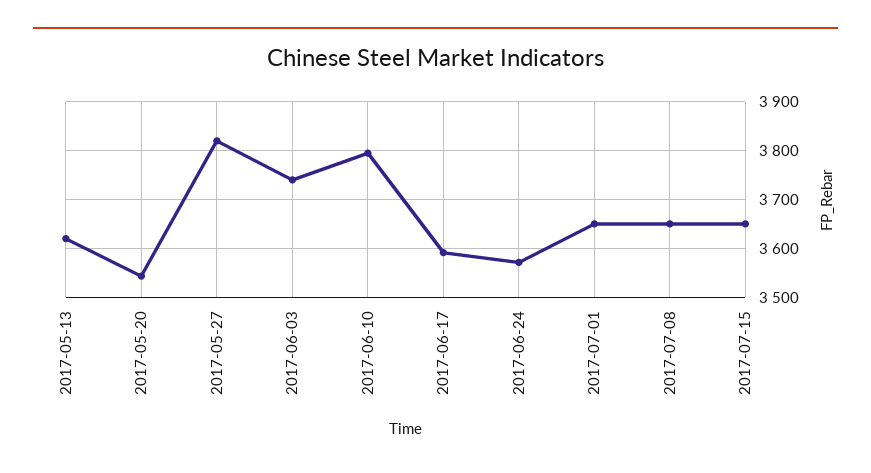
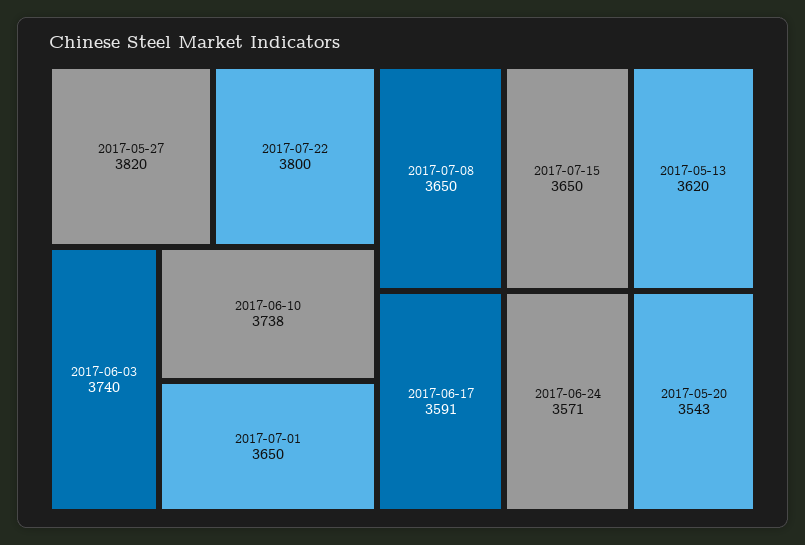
2017-06-10: 3800 -> 3738
2017-07-22: none -> 3800

